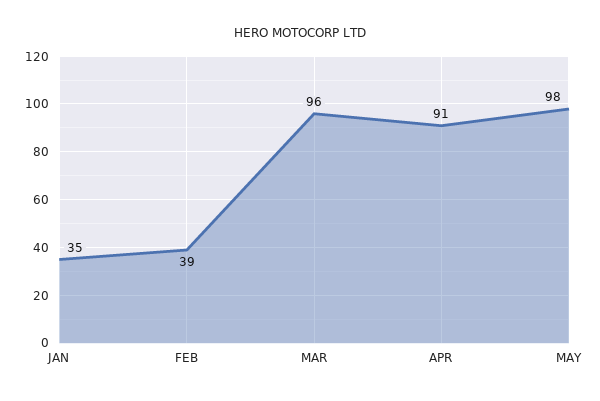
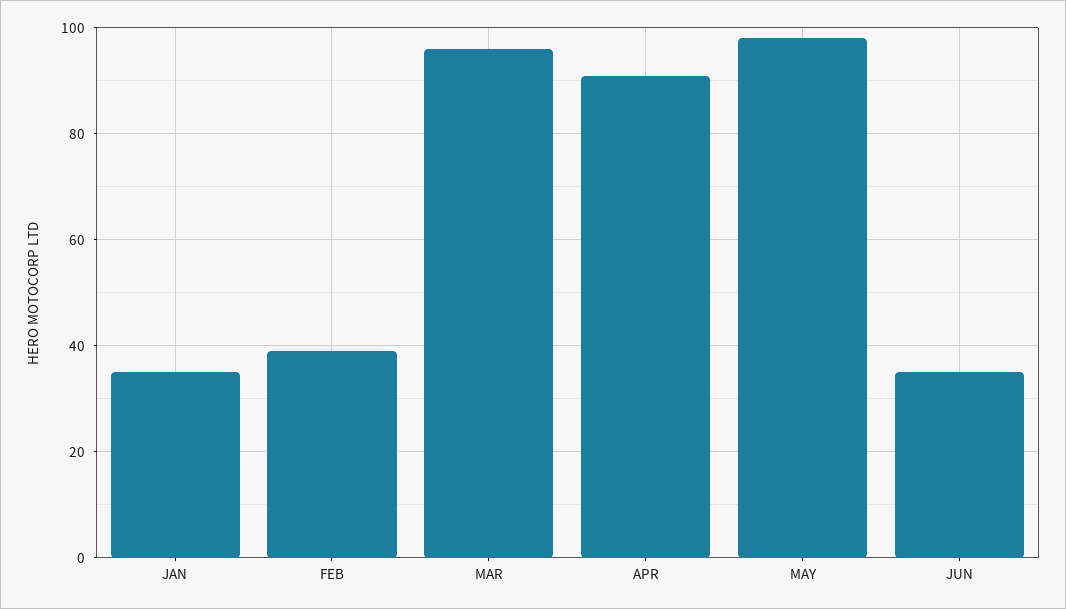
JUN: none -> 35

